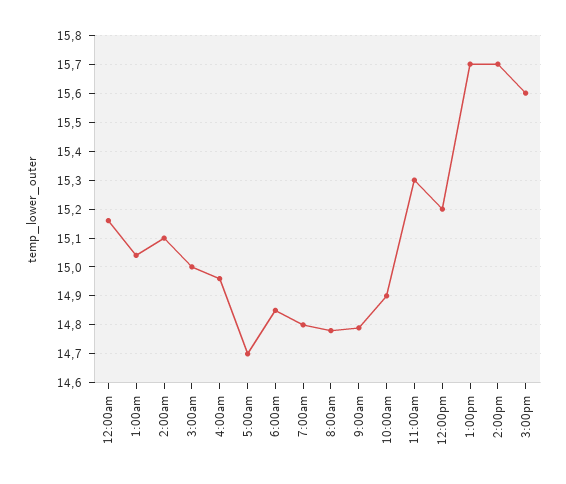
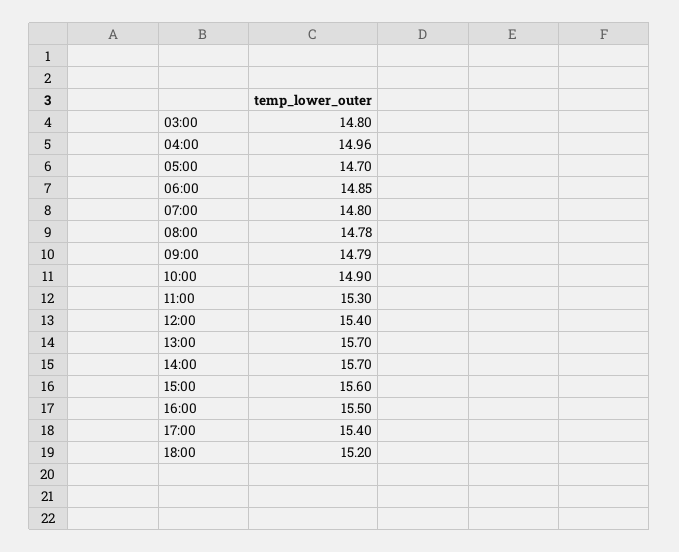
12:00am: 15.15 -> none
1:00am: 15.05 -> none
2:00am: 15.1 -> none
3:00am: 15 -> 14.8
12:00pm: 15.2 -> 15.4
16:00: none -> 15.5
17:00: none -> 15.4
18:00: none -> 15.2

